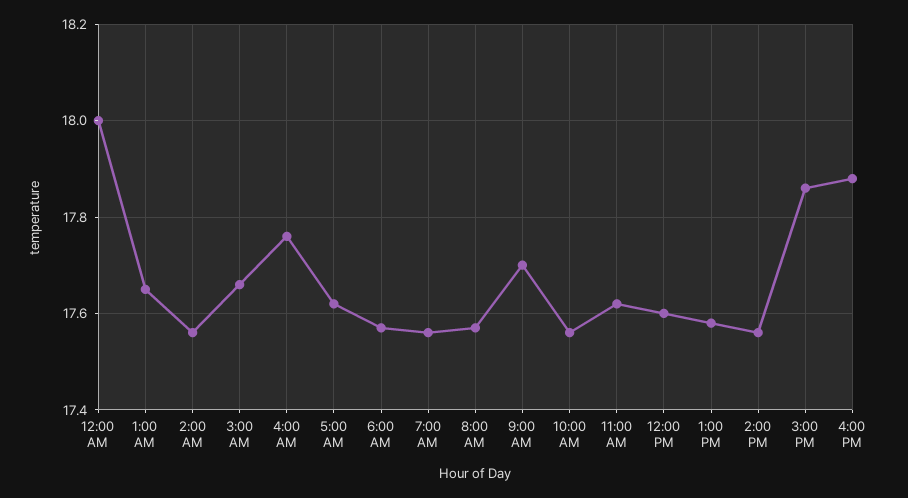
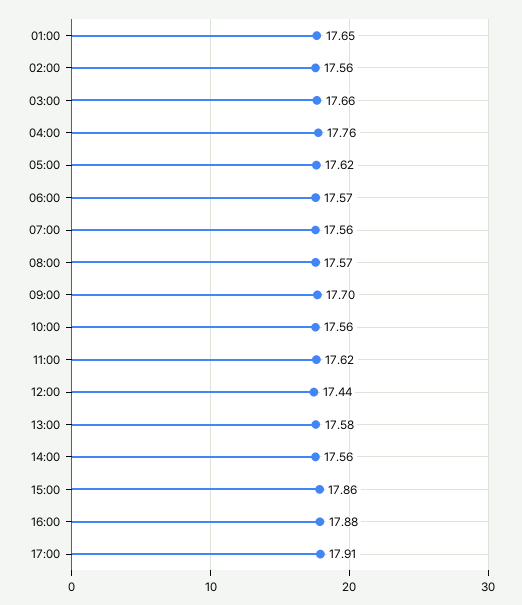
12:00 AM: 18 -> none
12:00 PM: 17.6 -> 17.44
17:00: none -> 17.91

